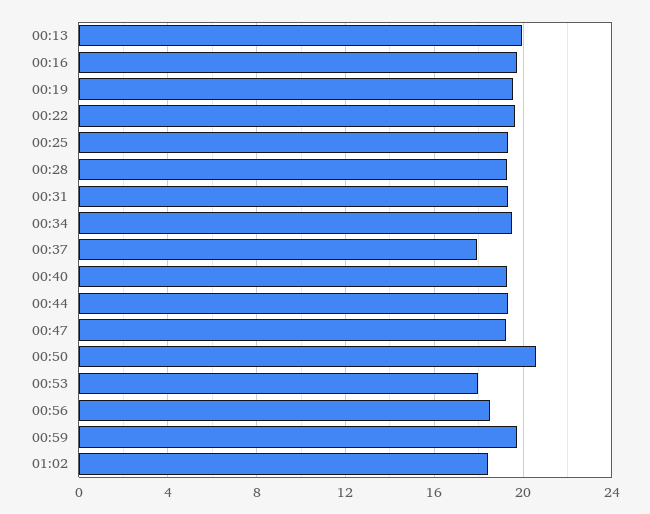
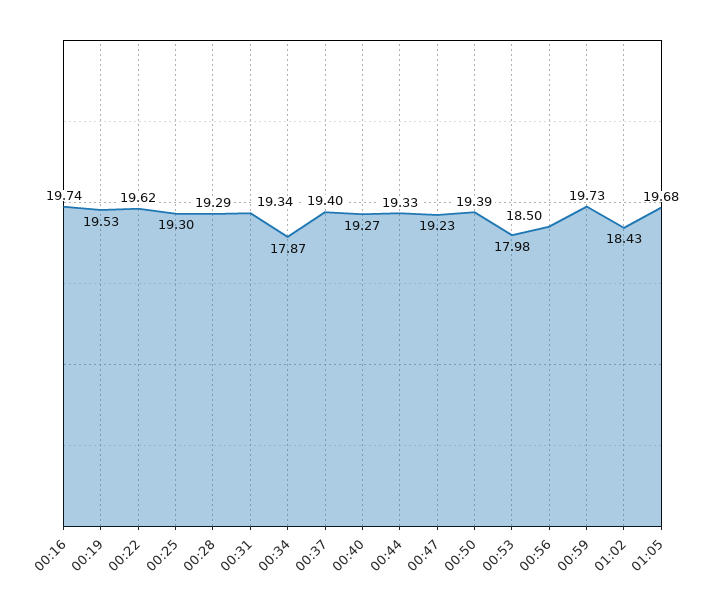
00:13: 20 -> none
00:34: 19.5 -> 17.87
00:37: 18 -> 19.4
00:50: 20.5 -> 19.39
01:05: none -> 19.68

